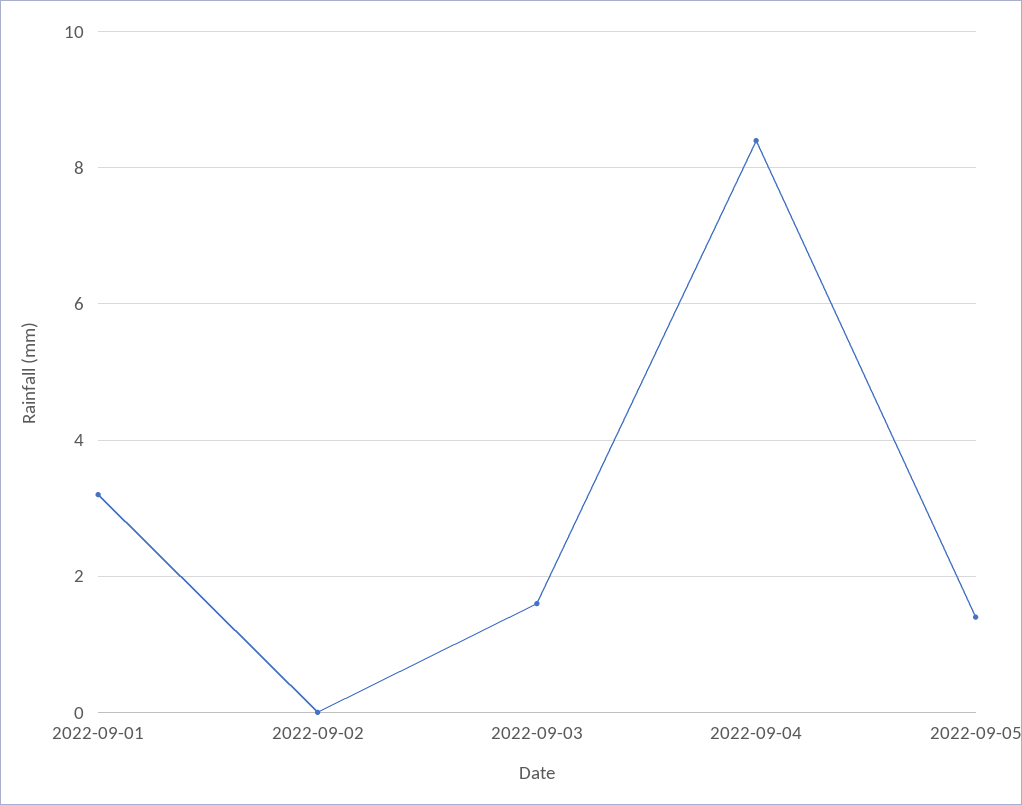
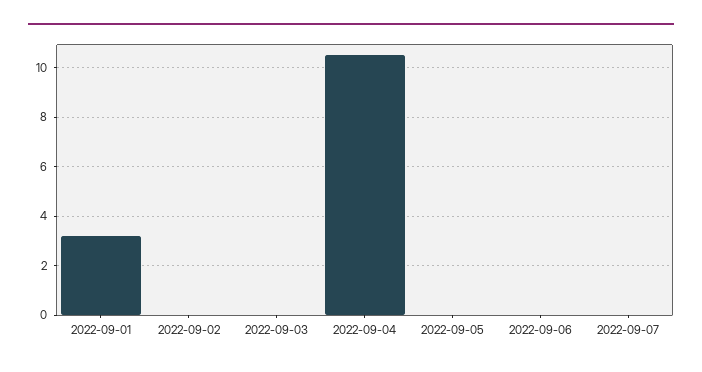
2022-09-03: 1.5 -> 0
2022-09-04: 8.5 -> 10.5
2022-09-05: 1.5 -> 0
2022-09-06: none -> 0
2022-09-07: none -> 0

